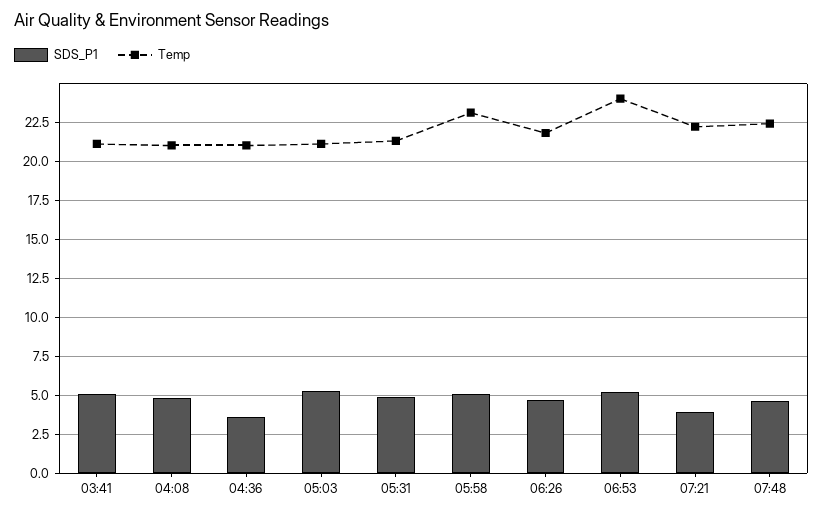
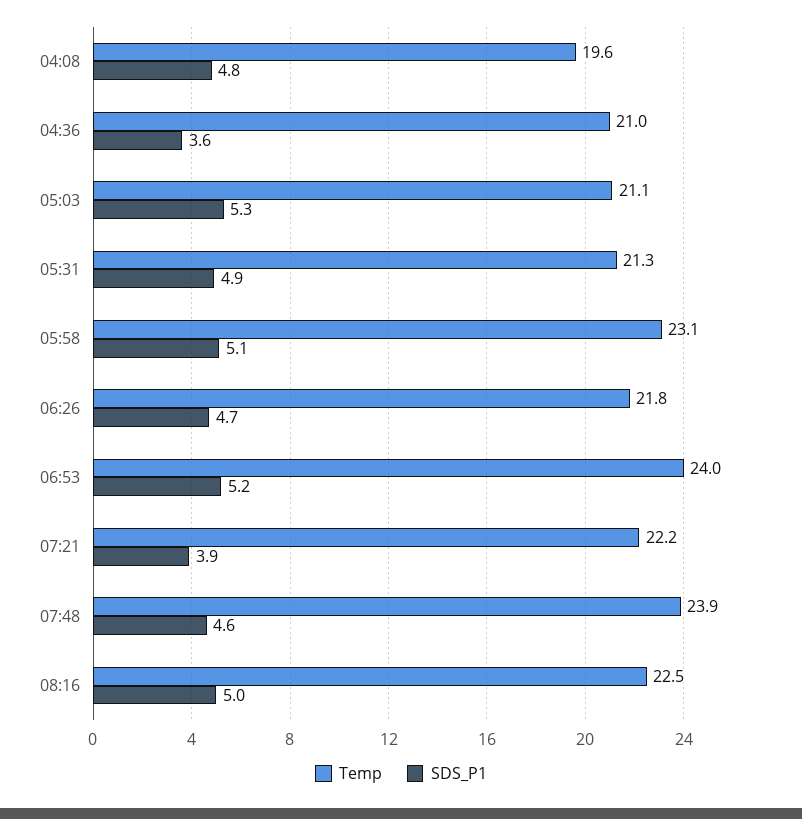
SDS_P1, 03:41: 5 -> none
Temp, 03:41: 21 -> none
Temp, 04:08: 21 -> 19.6
Temp, 07:48: 22.5 -> 23.9
Temp, 08:16: none -> 22.5
SDS_P1, 08:16: none -> 5

